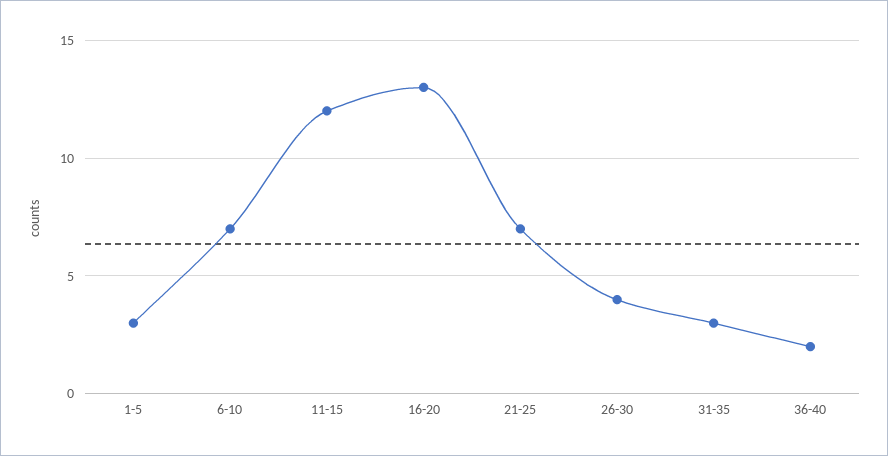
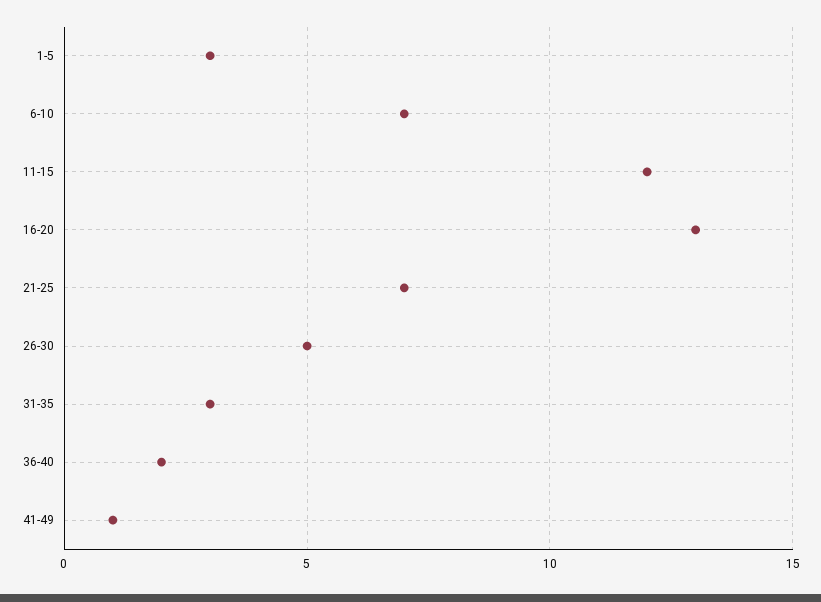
26-30: 4 -> 5
41-49: none -> 1

